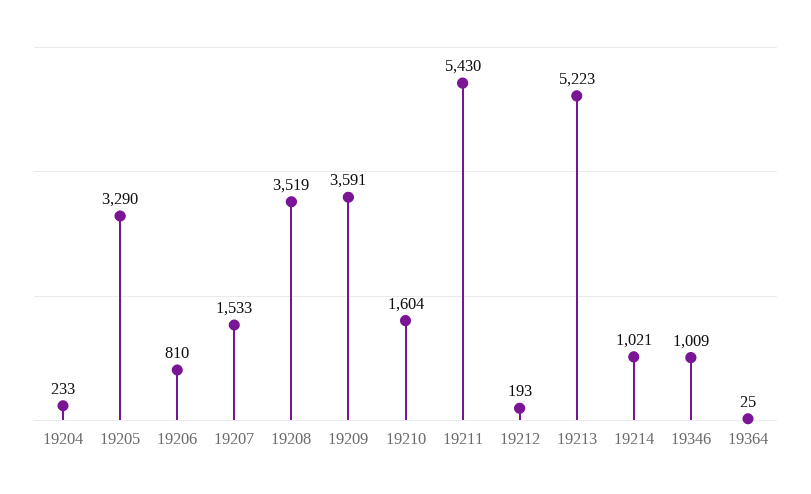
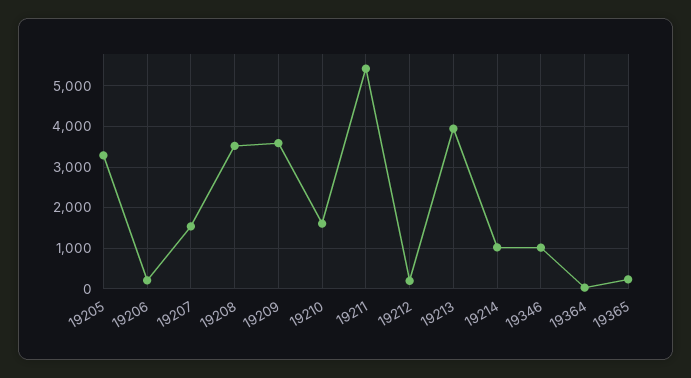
19204: 233 -> none
19206: 810 -> 200
19213: 5223 -> 4000
19365: none -> 200

